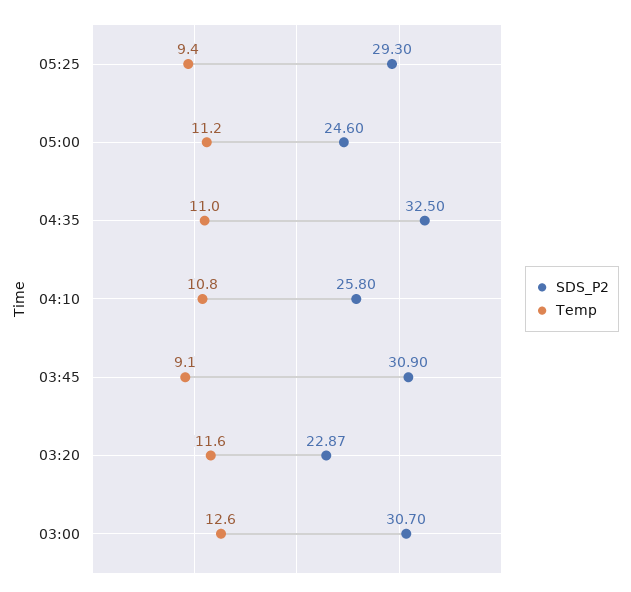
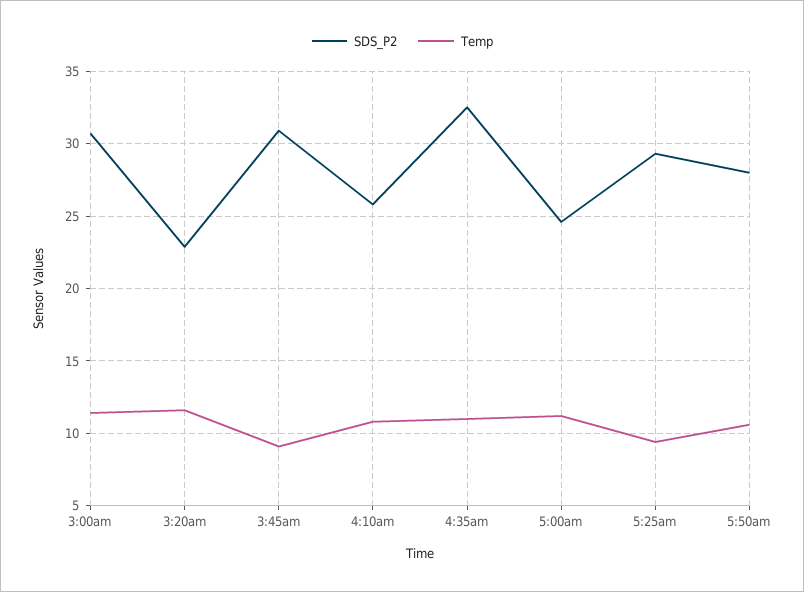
Temp, 03:00: 12.6 -> 11.5
SDS_P2, 5:50am: none -> 28
Temp, 5:50am: none -> 10.5

